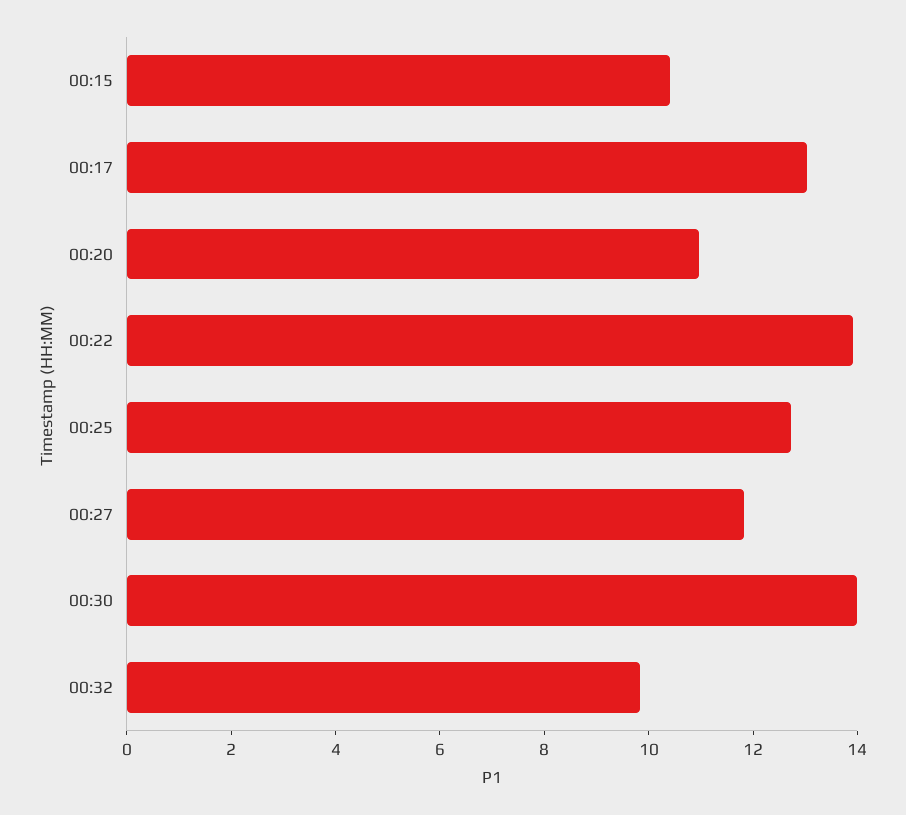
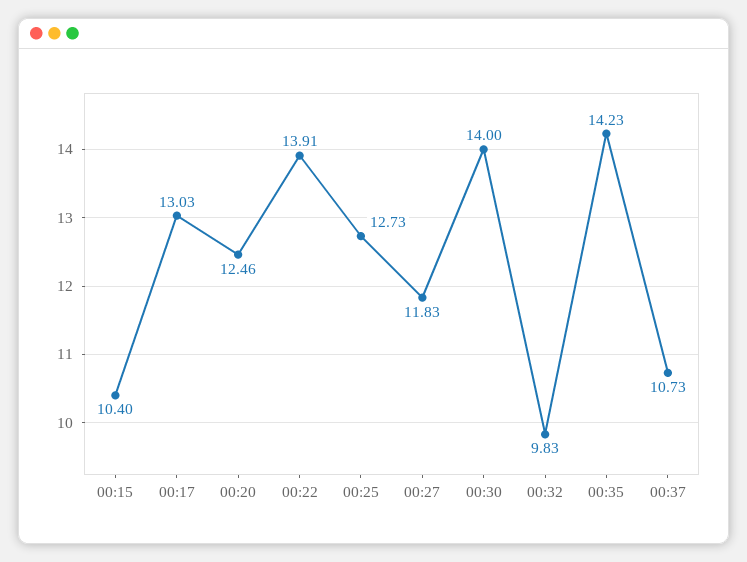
00:20: 11 -> 12.46
00:35: none -> 14.23
00:37: none -> 10.73

